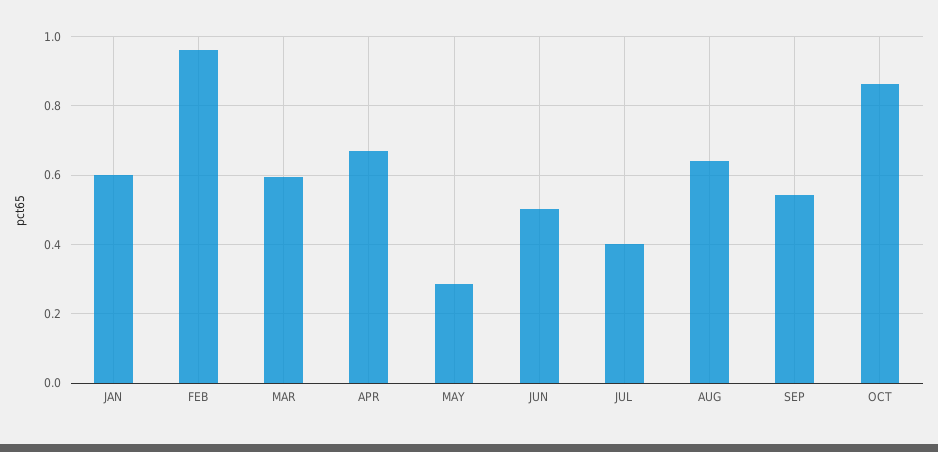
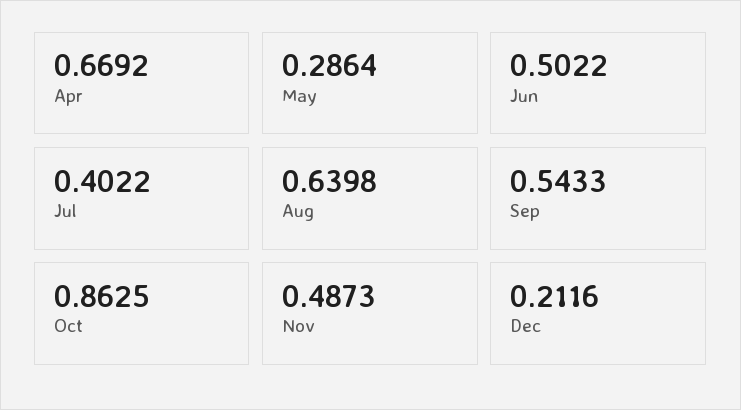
JAN: 0.6 -> none
FEB: 0.96 -> none
MAR: 0.6 -> none
Nov: none -> 0.4873
Dec: none -> 0.2116

